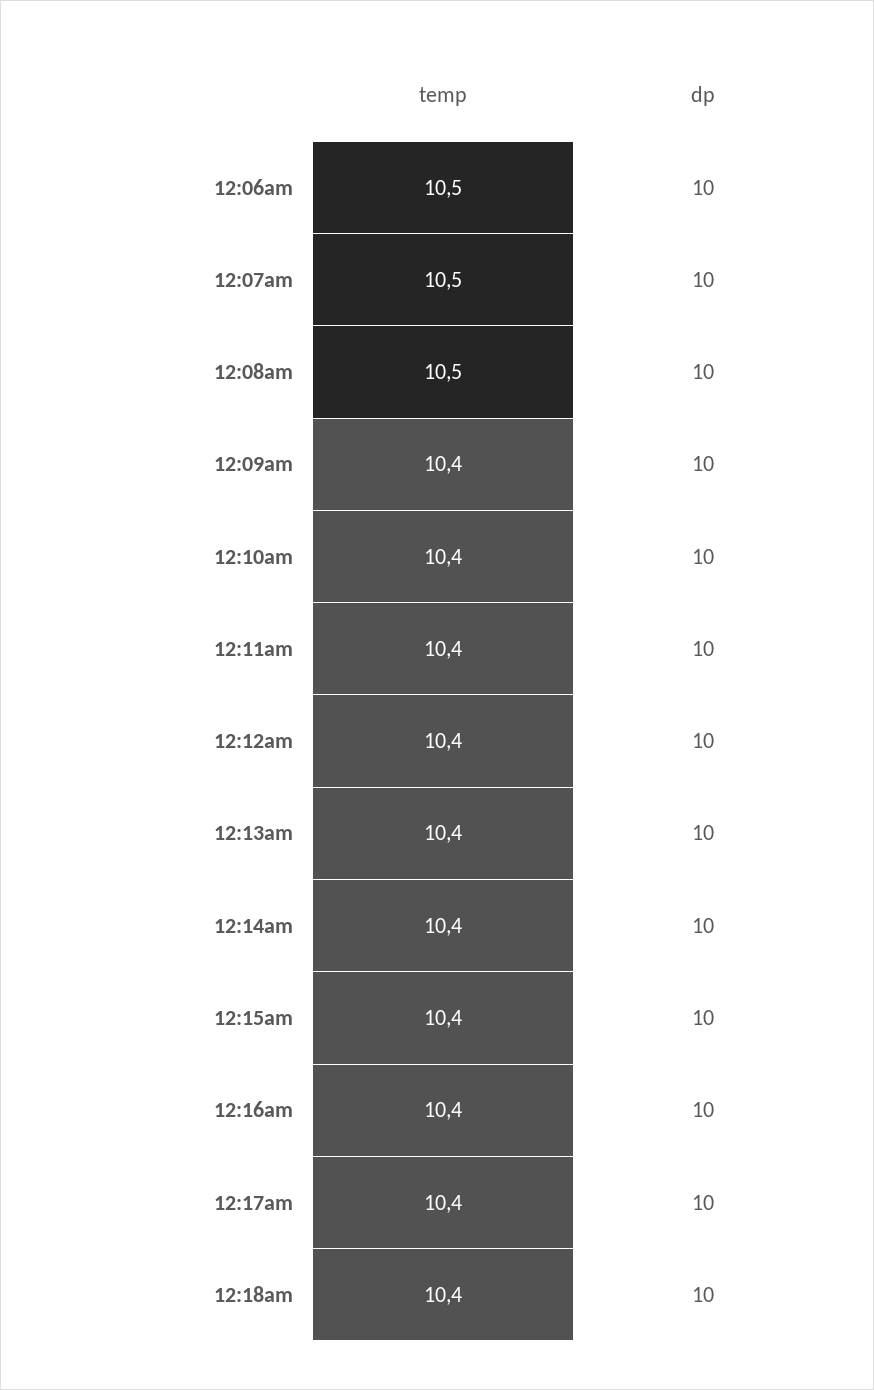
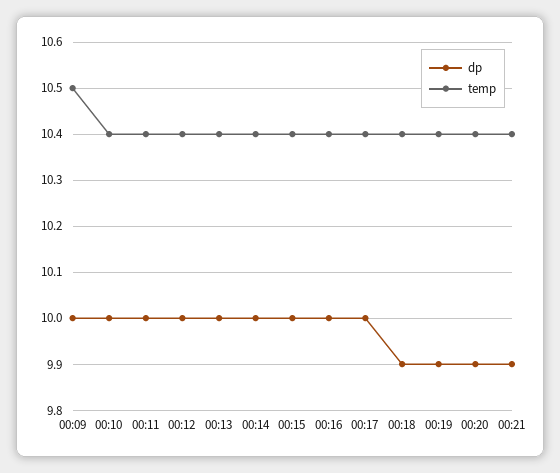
temp, 12:06am: 10.5 -> none
dp, 12:06am: 10 -> none
temp, 12:07am: 10.5 -> none
dp, 12:07am: 10 -> none
temp, 12:08am: 10.5 -> none
dp, 12:08am: 10 -> none
temp, 12:09am: 10.4 -> 10.5
dp, 12:18am: 10 -> 9.9
dp, 00:19: none -> 9.9
temp, 00:19: none -> 10.4
dp, 00:20: none -> 9.9
temp, 00:20: none -> 10.4
dp, 00:21: none -> 9.9
temp, 00:21: none -> 10.4

